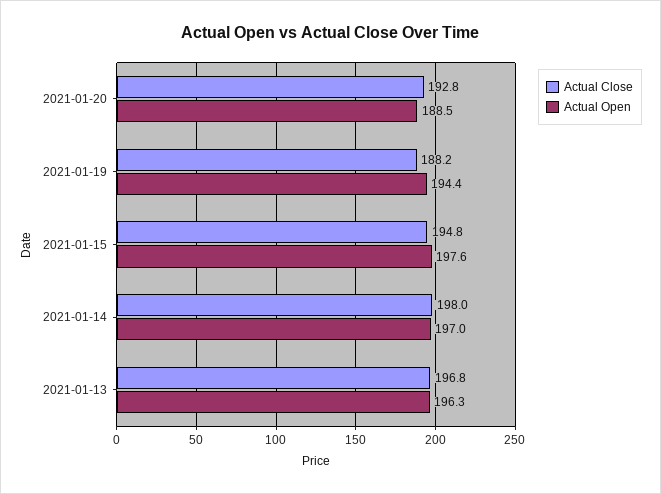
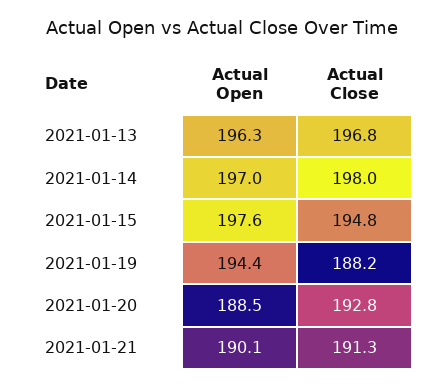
Actual Open, 2021-01-21: none -> 190.1
Actual Close, 2021-01-21: none -> 191.3

